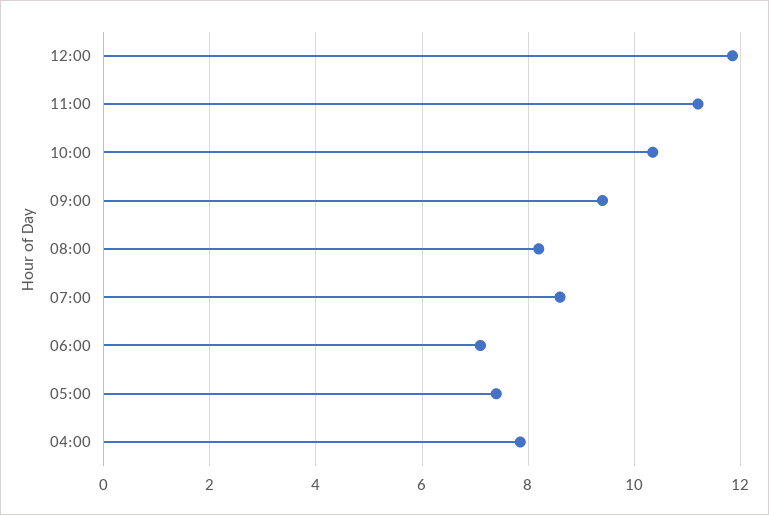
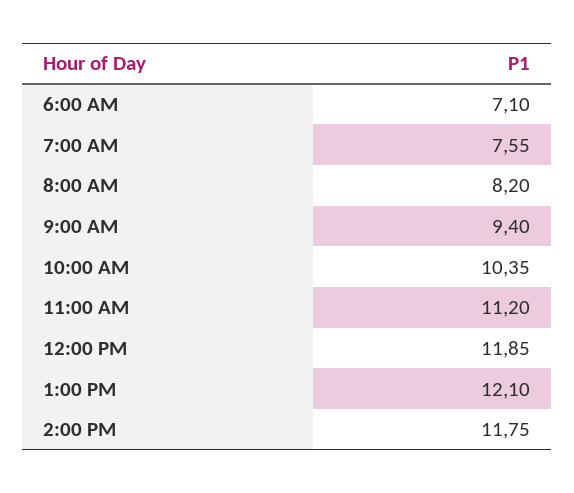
07:00: 8.6 -> 7.55
05:00: 7.4 -> none
04:00: 7.8 -> none
1:00 PM: none -> 12.1
2:00 PM: none -> 11.75

